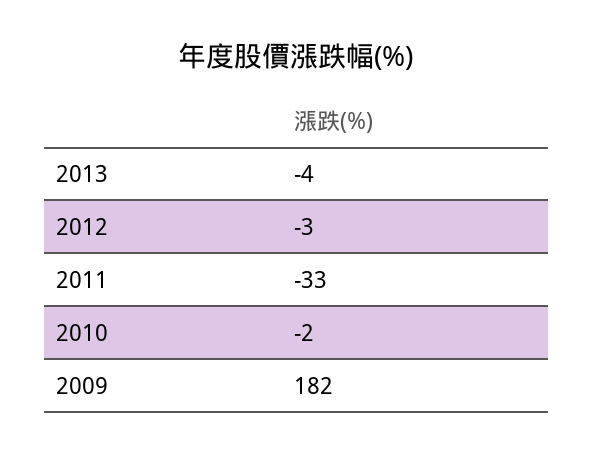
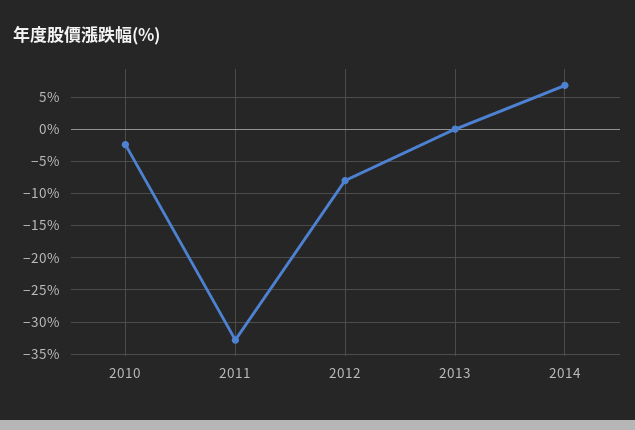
2013: -4 -> 0
2012: -3 -> -8
2009: 182 -> none
2014: none -> 7

